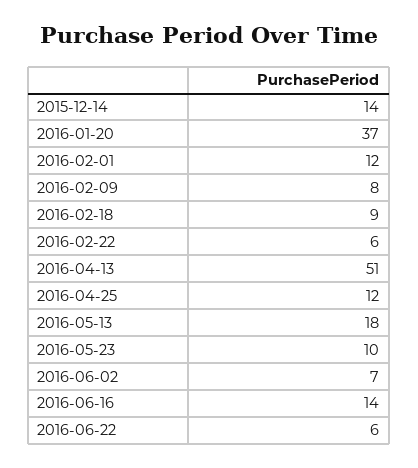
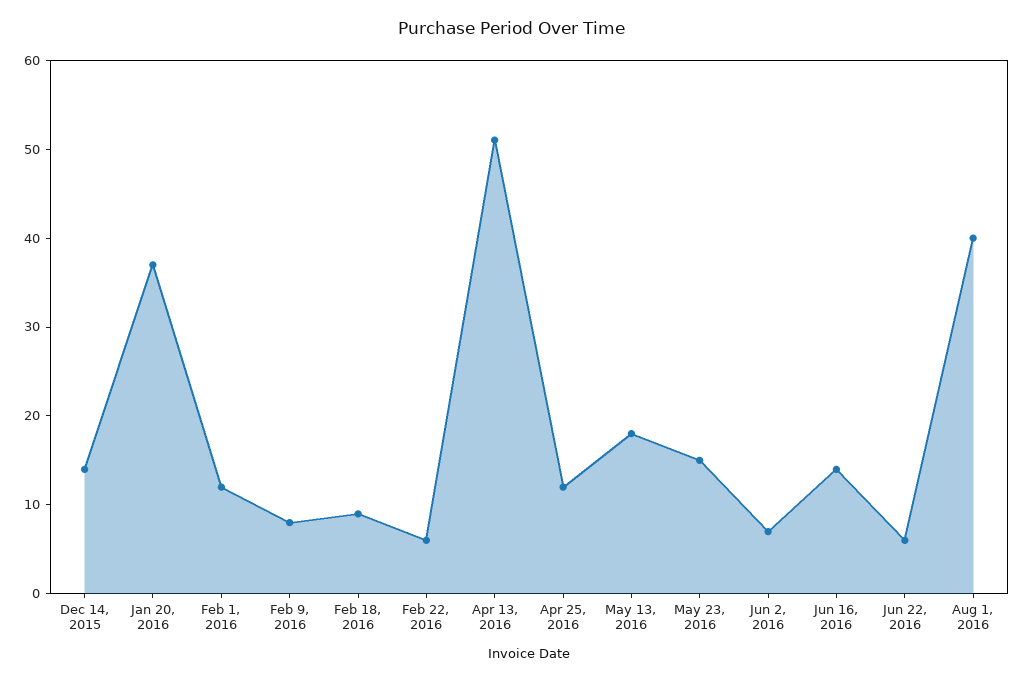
2016-05-23: 10 -> 15
Aug 1, 2016: none -> 40

